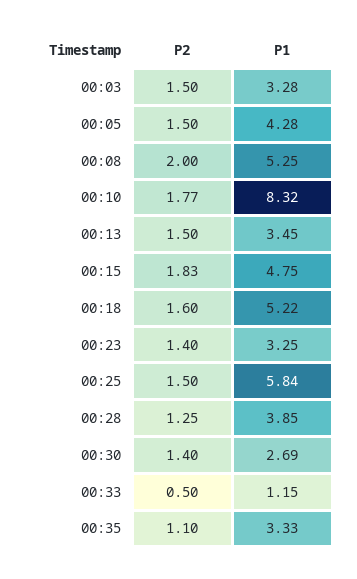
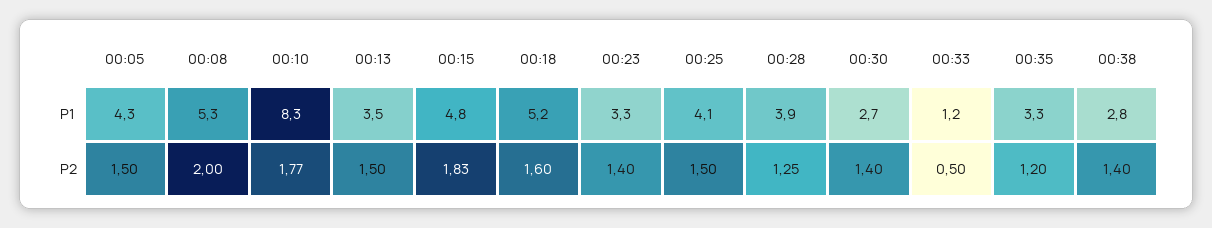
P2, 00:03: 1.5 -> none
P1, 00:03: 3.28 -> none
P1, 00:25: 5.84 -> 4.1
P2, 00:35: 1.1 -> 1.2
P1, 00:38: none -> 2.8
P2, 00:38: none -> 1.4

